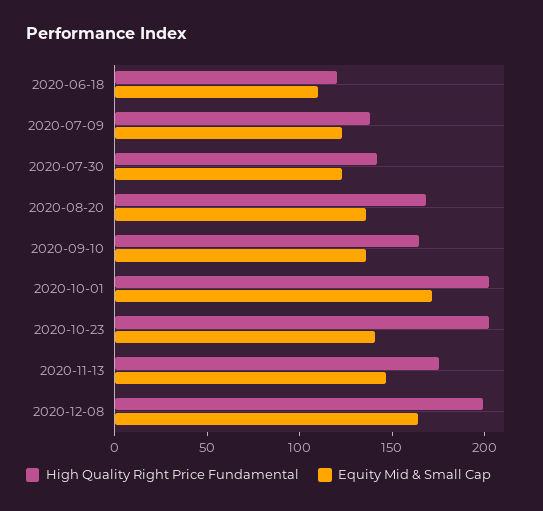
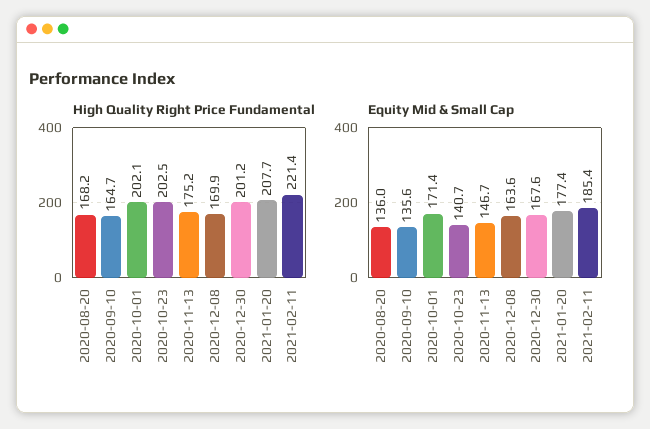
High Quality Right Price Fundamental, 2020-06-18: 120 -> none
Equity Mid & Small Cap, 2020-06-18: 110 -> none
High Quality Right Price Fundamental, 2020-07-09: 140 -> none
Equity Mid & Small Cap, 2020-07-09: 120 -> none
High Quality Right Price Fundamental, 2020-07-30: 140 -> none
Equity Mid & Small Cap, 2020-07-30: 120 -> none
High Quality Right Price Fundamental, 2020-12-08: 200 -> 169.9
High Quality Right Price Fundamental, 2020-12-30: none -> 201.2
High Quality Right Price Fundamental, 2021-01-20: none -> 207.7
High Quality Right Price Fundamental, 2021-02-11: none -> 221.4
Equity Mid & Small Cap, 2020-12-30: none -> 167.6
Equity Mid & Small Cap, 2021-01-20: none -> 177.4
Equity Mid & Small Cap, 2021-02-11: none -> 185.4

